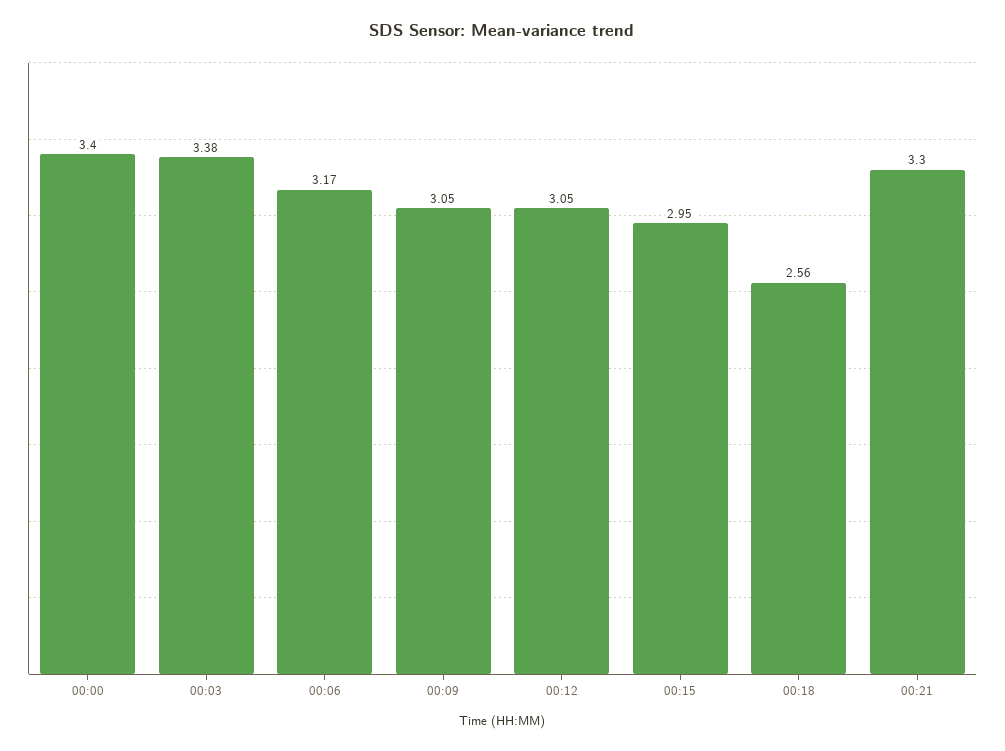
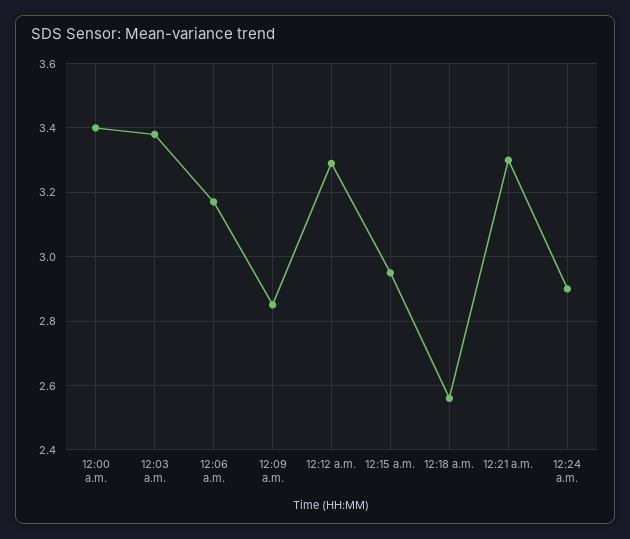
00:09: 3.05 -> 2.85
00:12: 3.05 -> 3.3
12:24 a.m.: none -> 2.9

